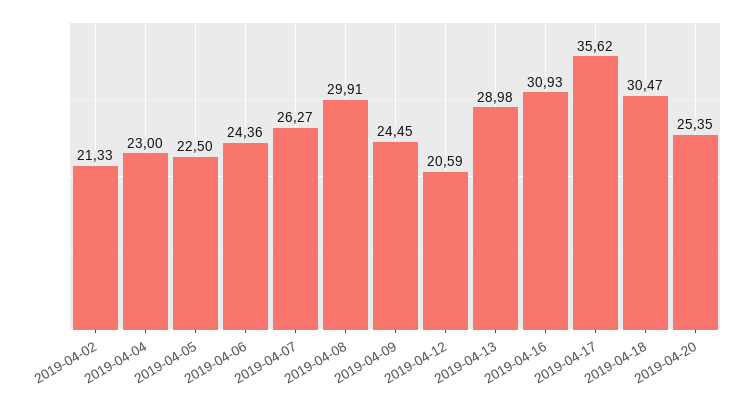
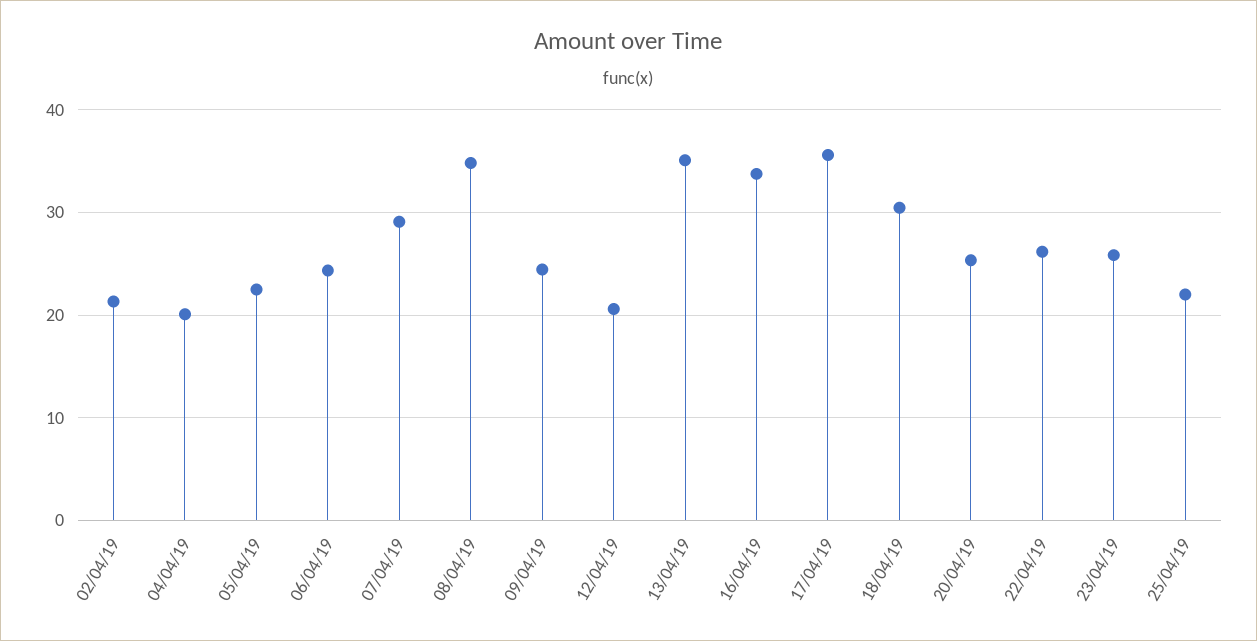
2019-04-04: 23 -> 20
2019-04-07: 26.27 -> 29
2019-04-08: 29.91 -> 35
2019-04-13: 28.98 -> 35
2019-04-16: 30.93 -> 34
22/04/19: none -> 26
23/04/19: none -> 26
25/04/19: none -> 22

